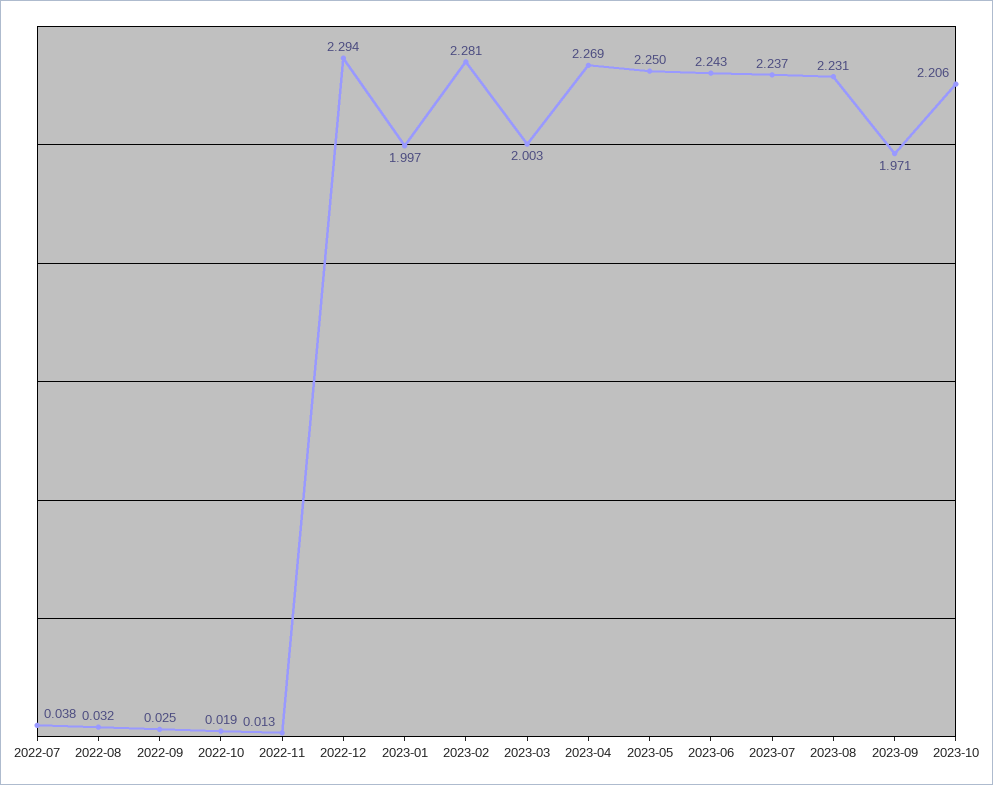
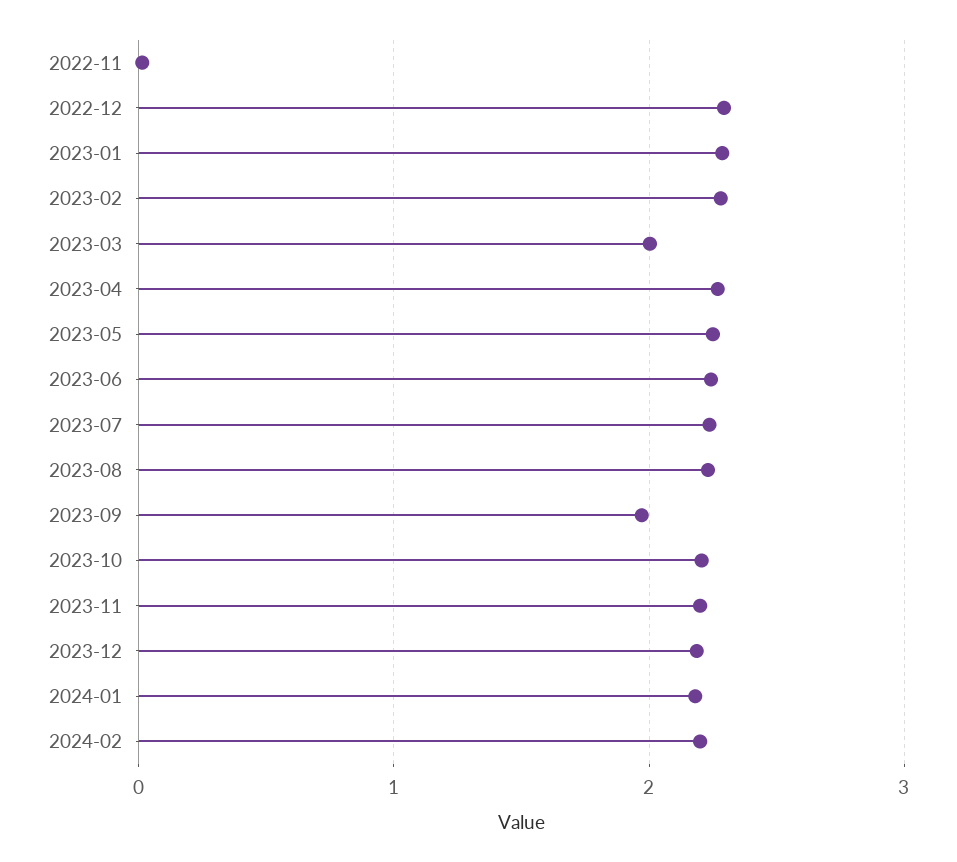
2022-07: 0.038 -> none
2022-08: 0.032 -> none
2022-09: 0.025 -> none
2022-10: 0.019 -> none
2023-01: 1.997 -> 2.3
2023-11: none -> 2.2
2023-12: none -> 2.2
2024-01: none -> 2.2
2024-02: none -> 2.2

